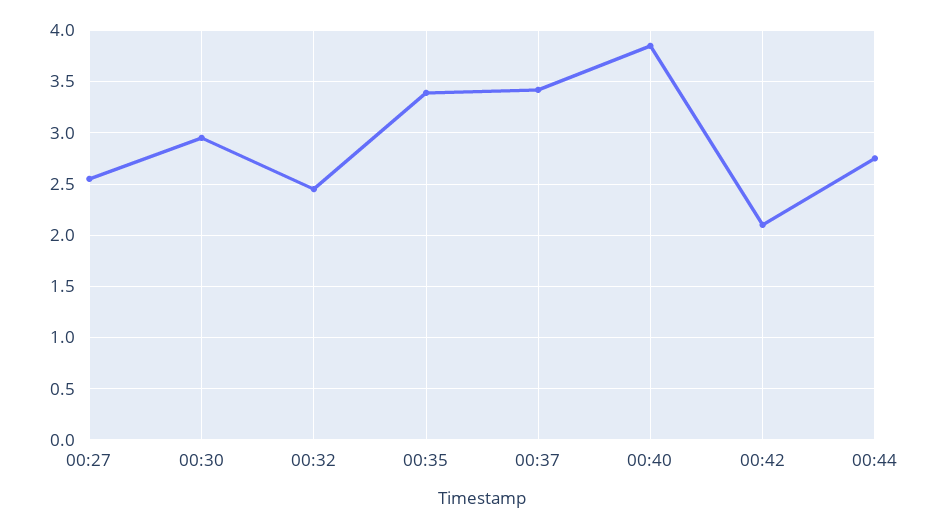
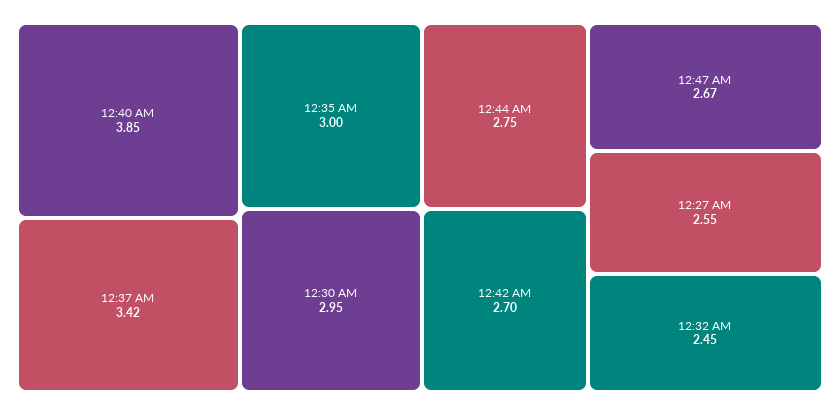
00:35: 3.4 -> 3
00:42: 2.1 -> 2.7
12:47 AM: none -> 2.67

